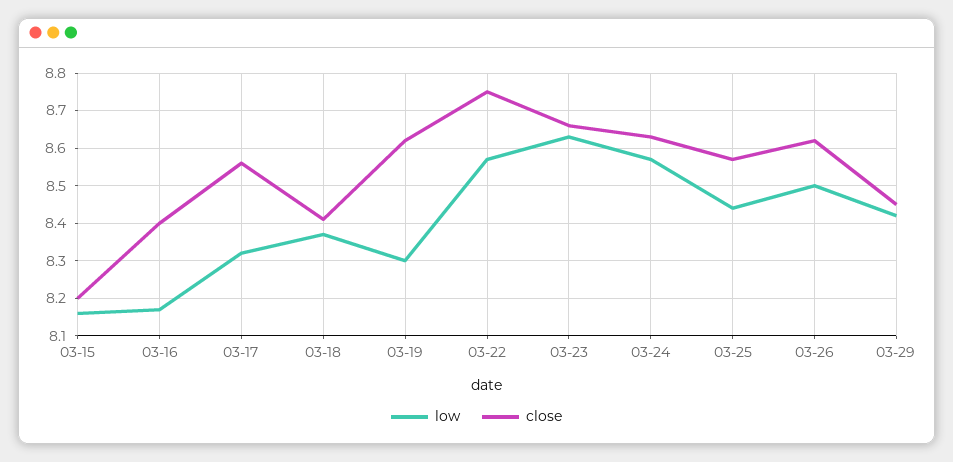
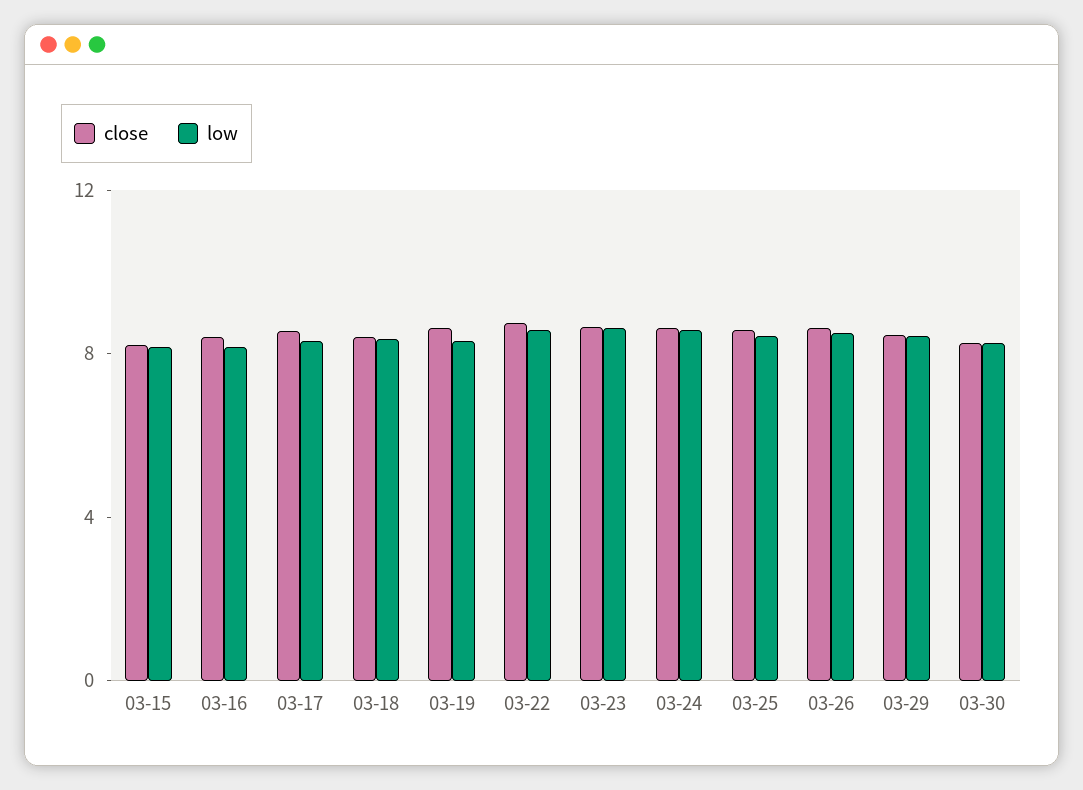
close, 03-30: none -> 8
low, 03-30: none -> 8

